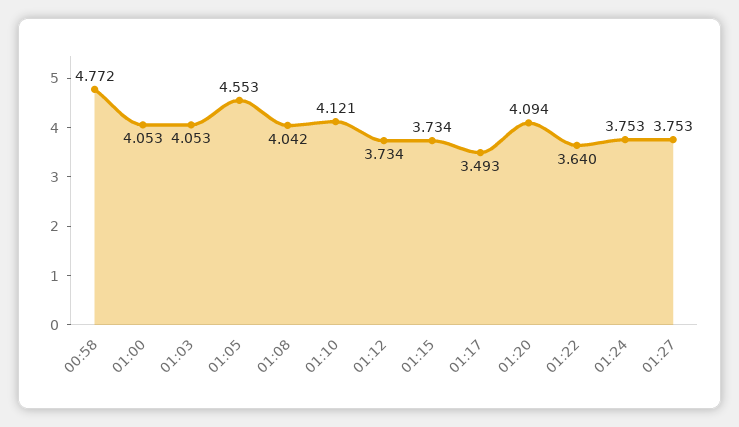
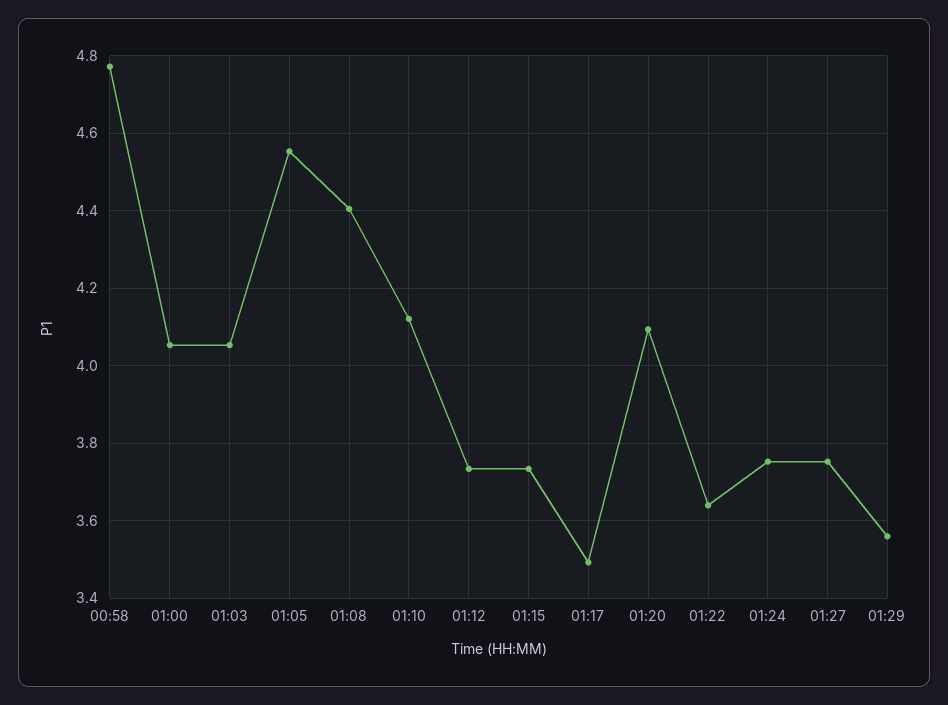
01:08: 4.042 -> 4.4
01:29: none -> 3.56

